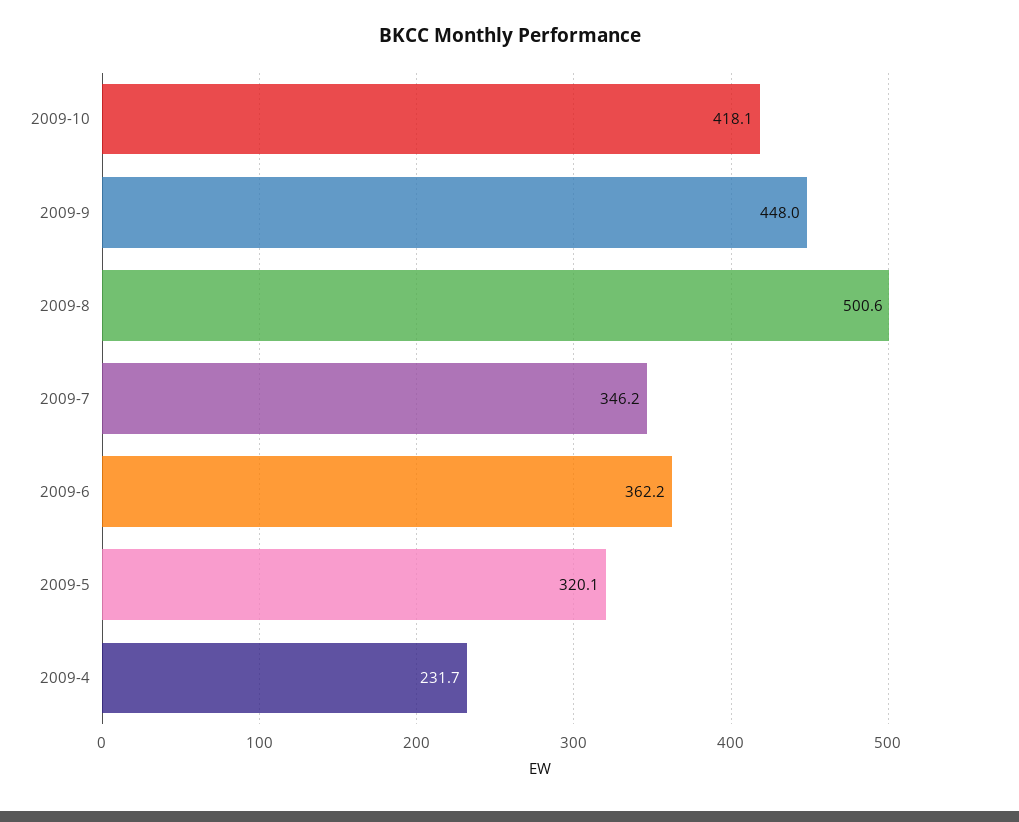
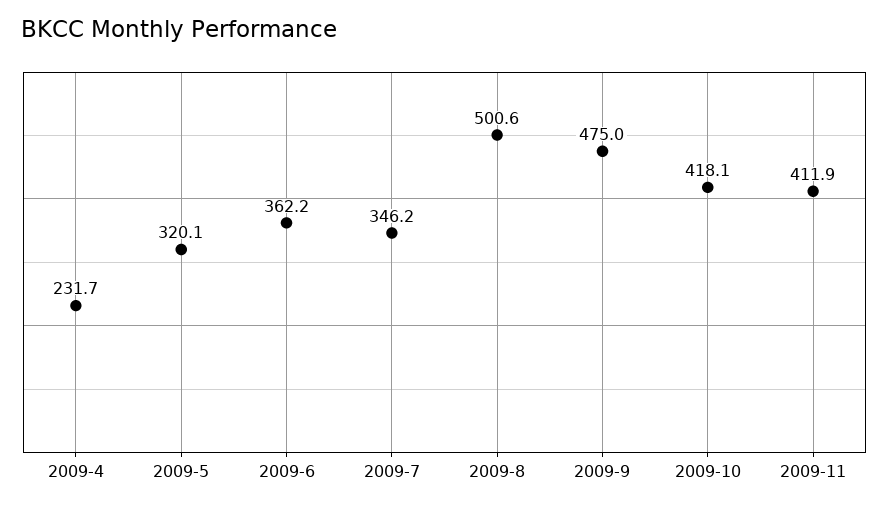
2009-9: 448 -> 475
2009-11: none -> 411.9

